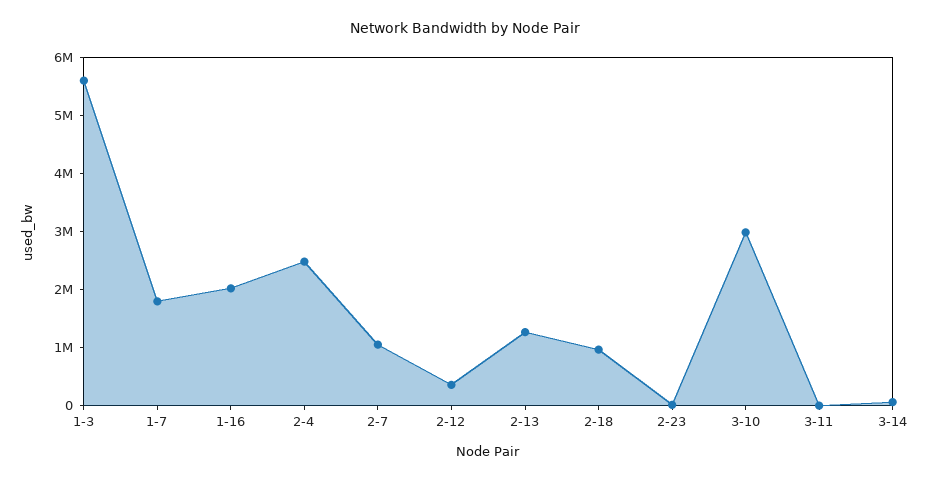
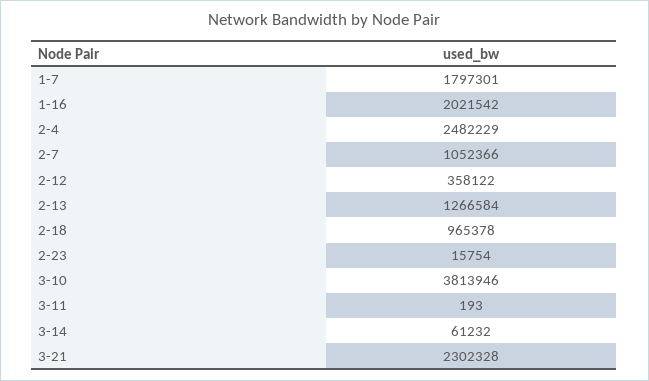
1-3: 5600000 -> none
3-10: 3000000 -> 3813946
3-21: none -> 2302328

